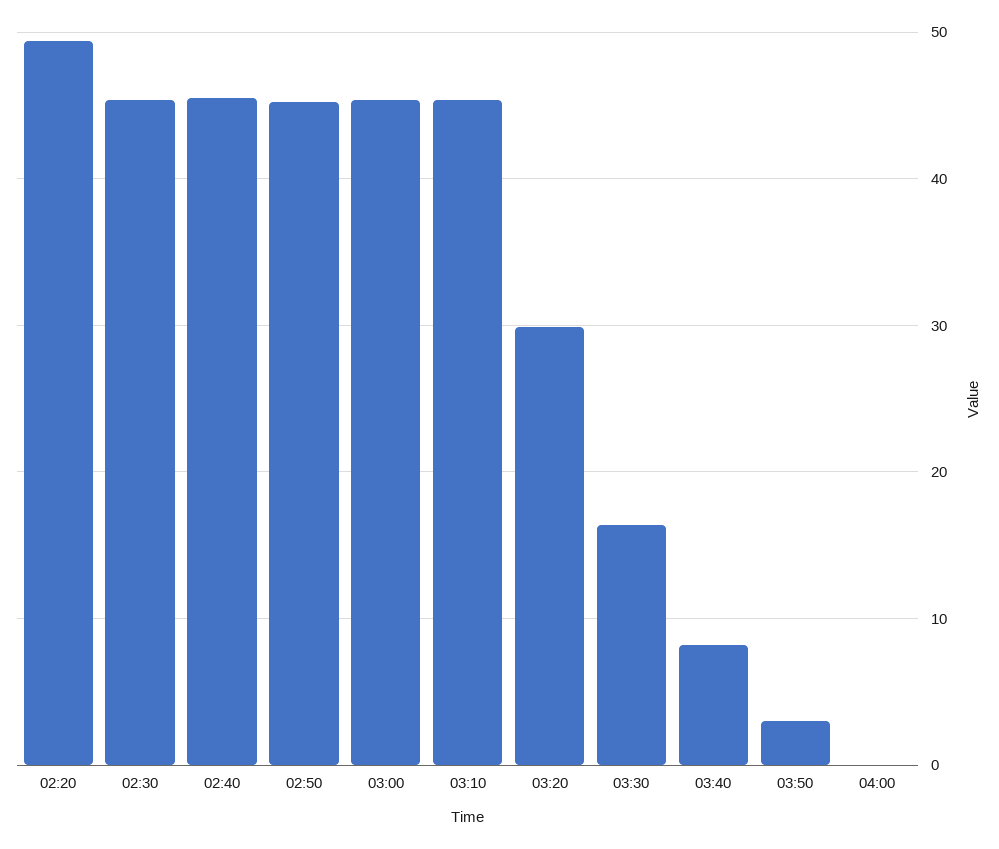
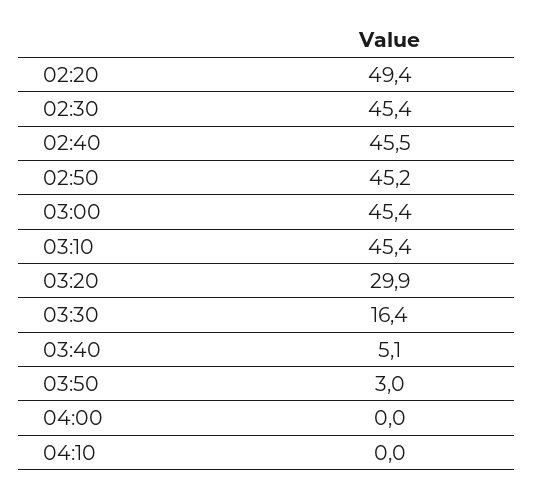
03:40: 8 -> 5.1
04:10: none -> 0

